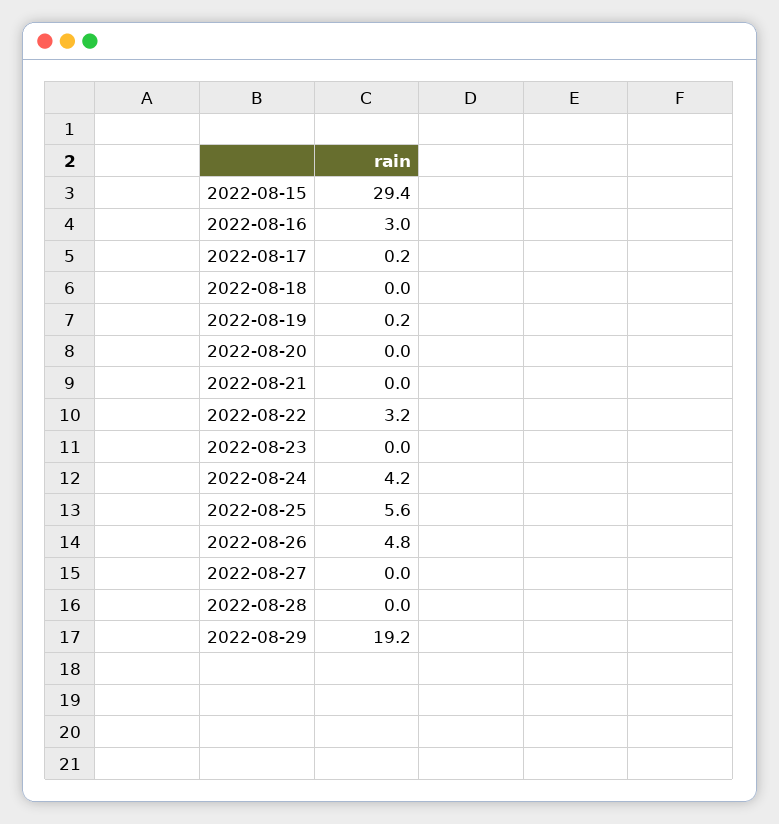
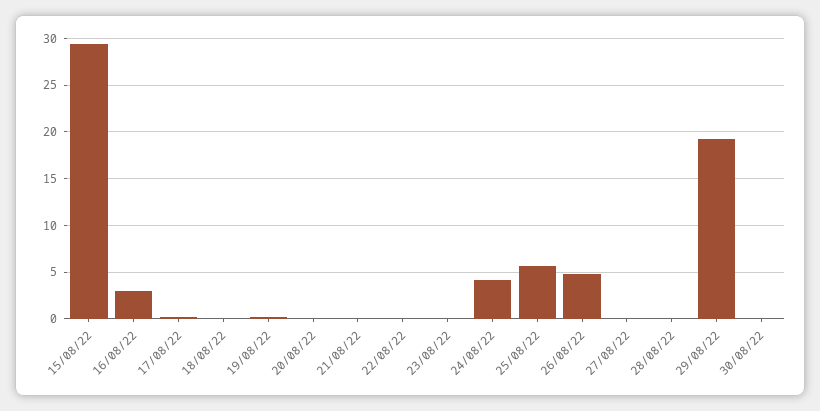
2022-08-22: 3.2 -> 0
30/08/22: none -> 0

